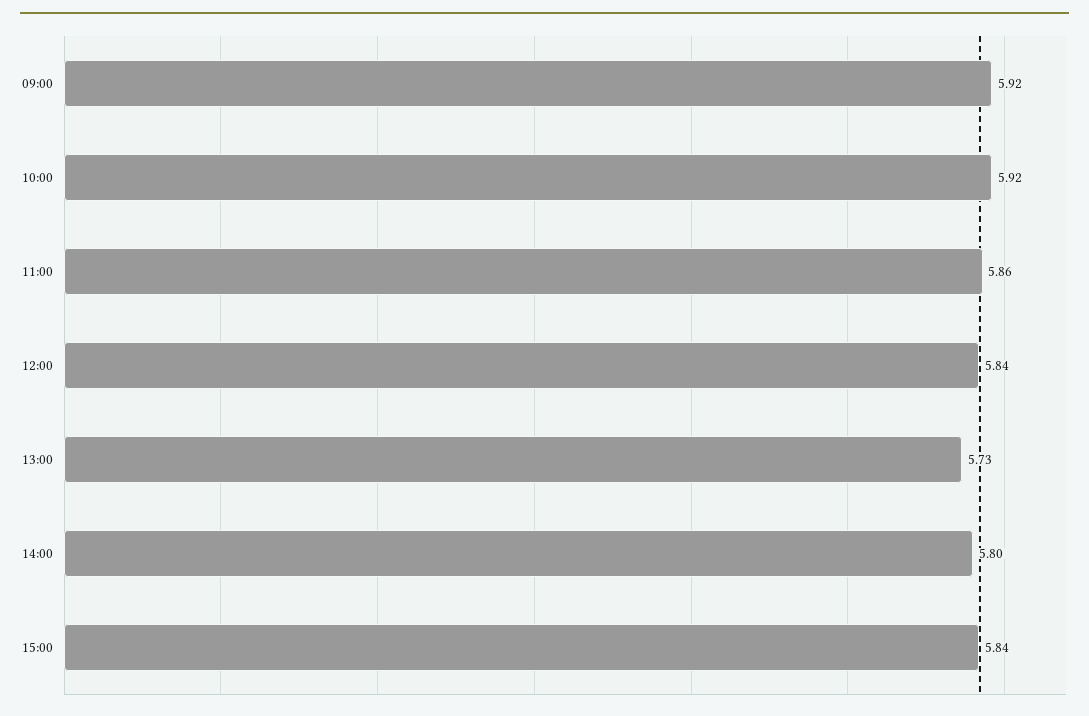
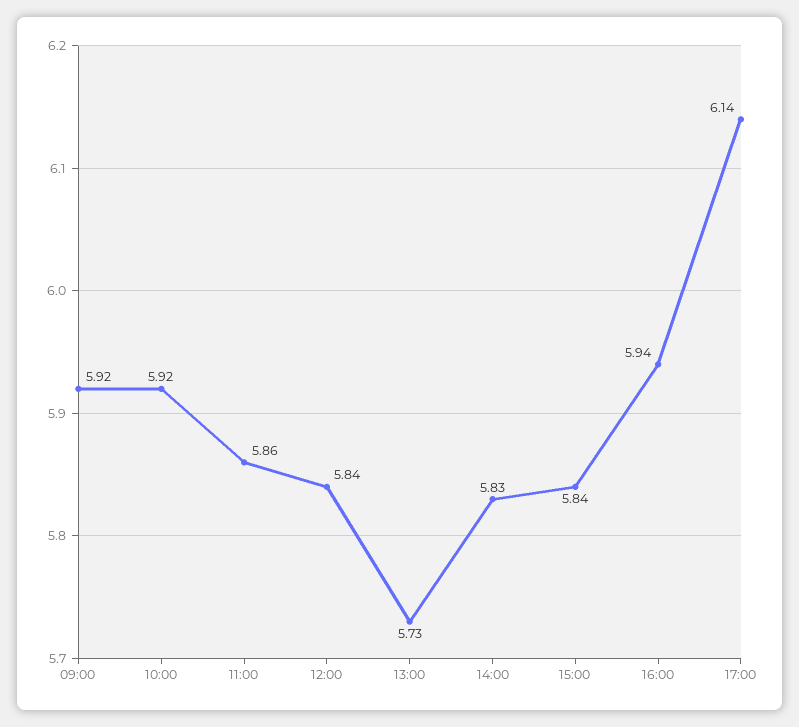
14:00: 5.8 -> 5.83
16:00: none -> 5.94
17:00: none -> 6.14

